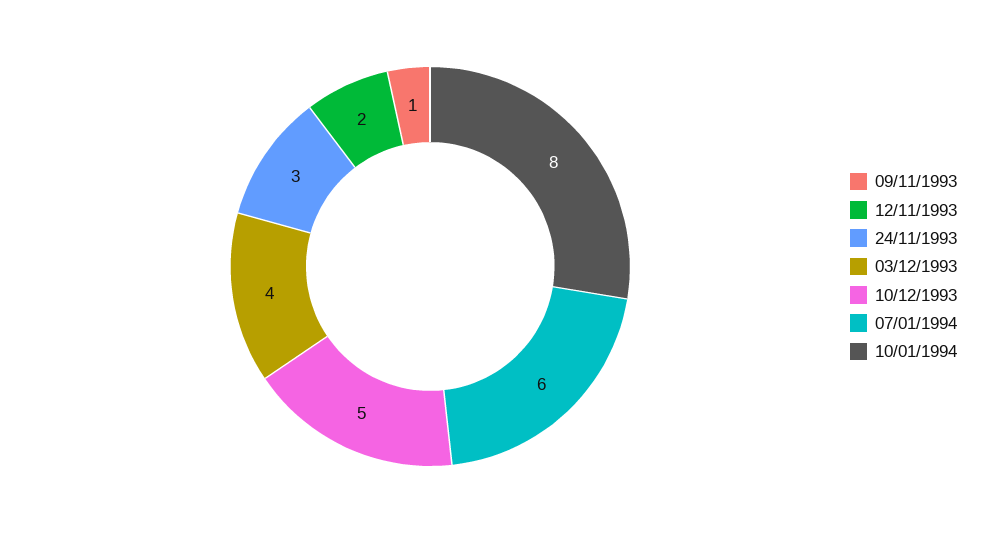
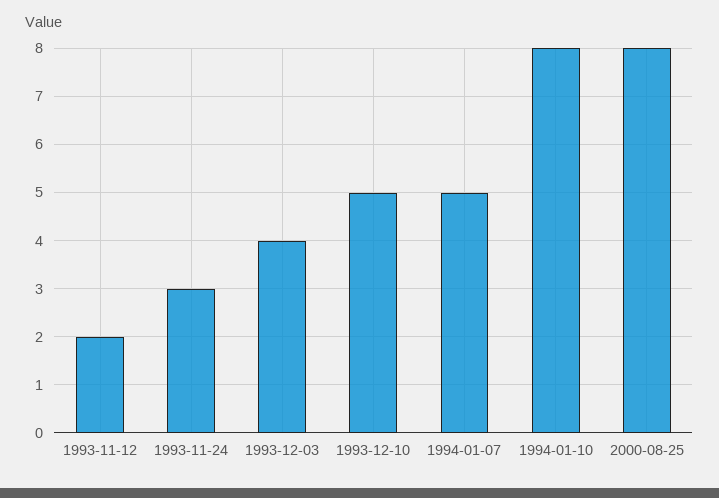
09/11/1993: 1 -> none
07/01/1994: 6 -> 5
2000-08-25: none -> 8

